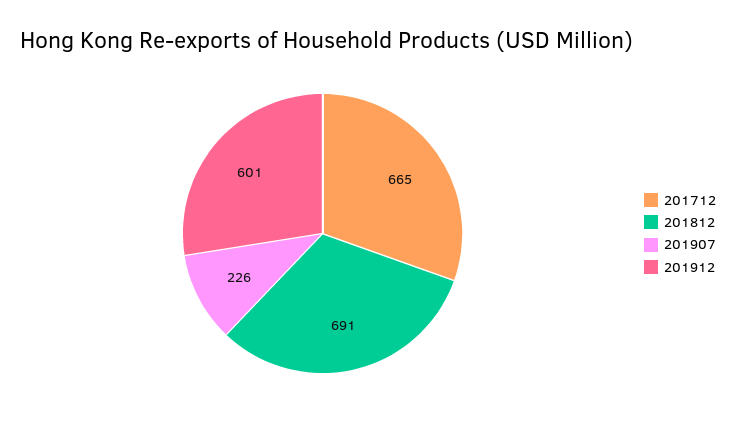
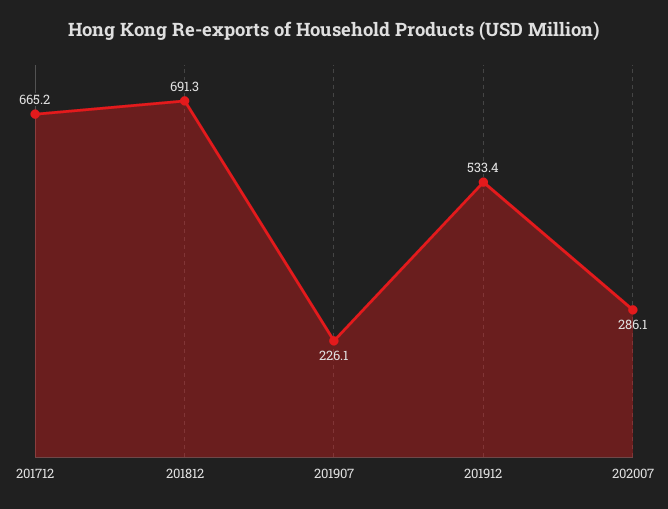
201912: 601 -> 533.4
202007: none -> 286.1

